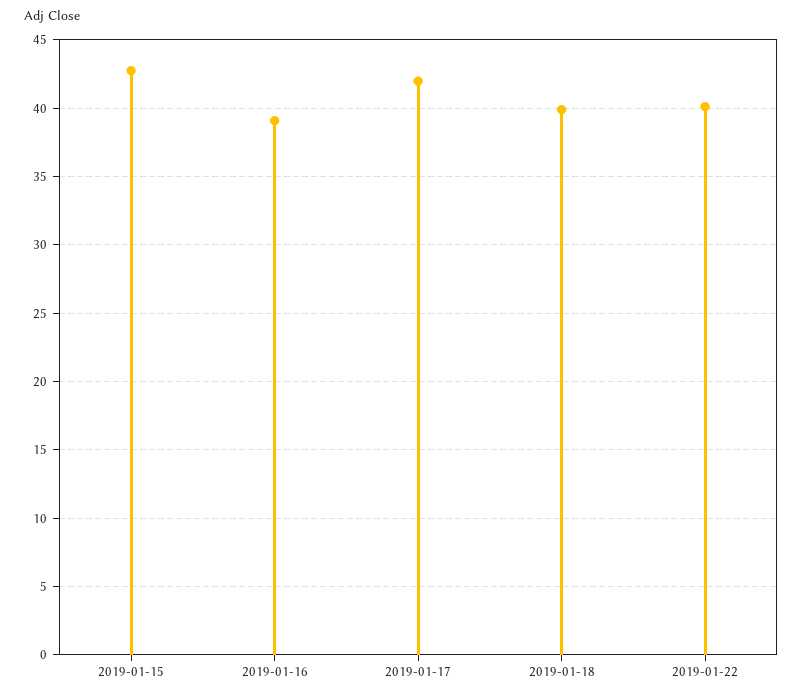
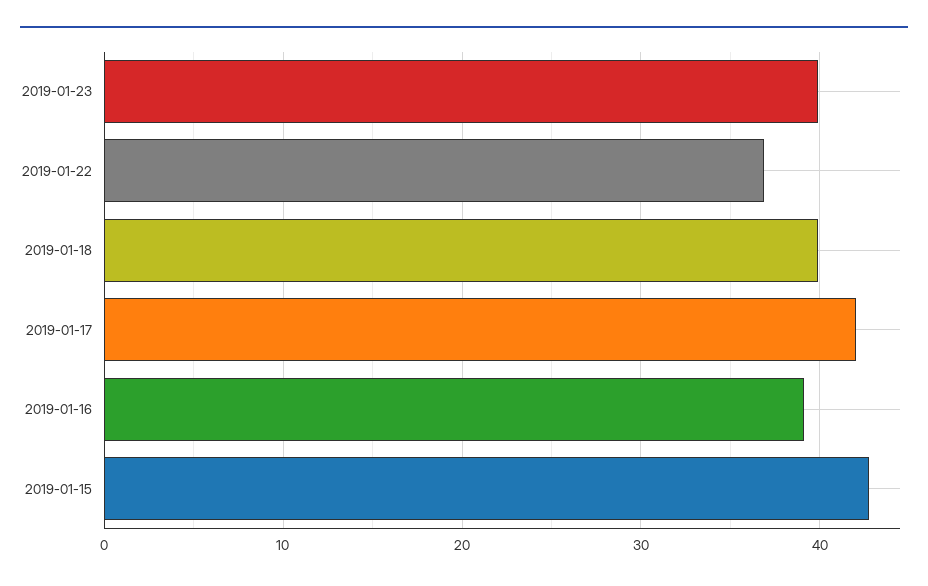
2019-01-22: 40 -> 37
2019-01-23: none -> 40

